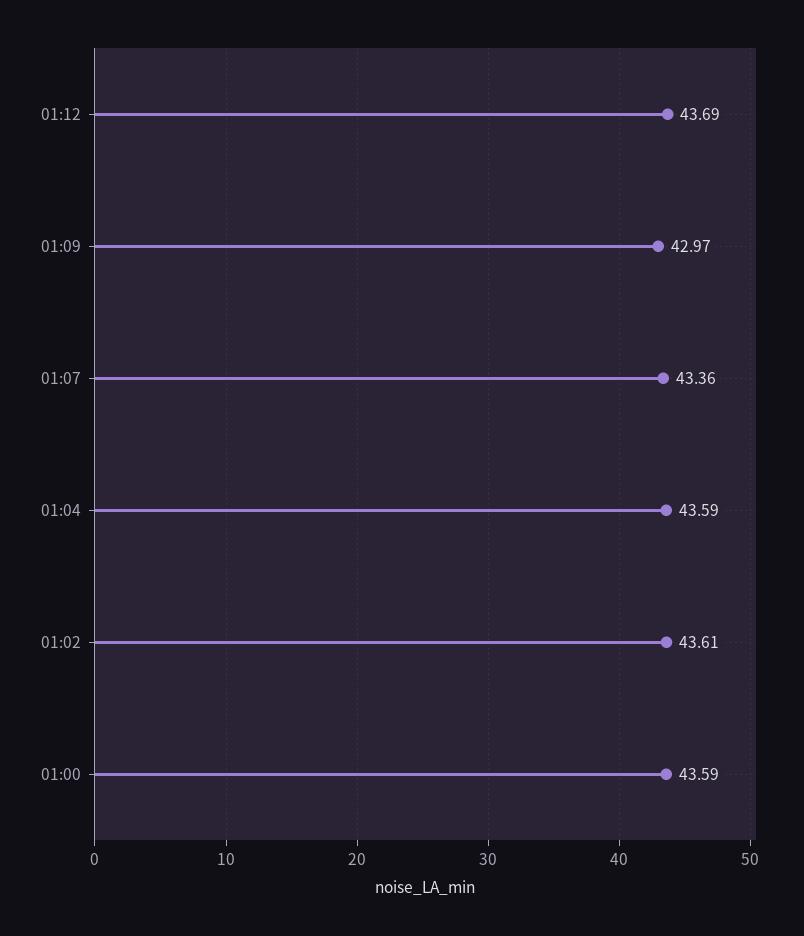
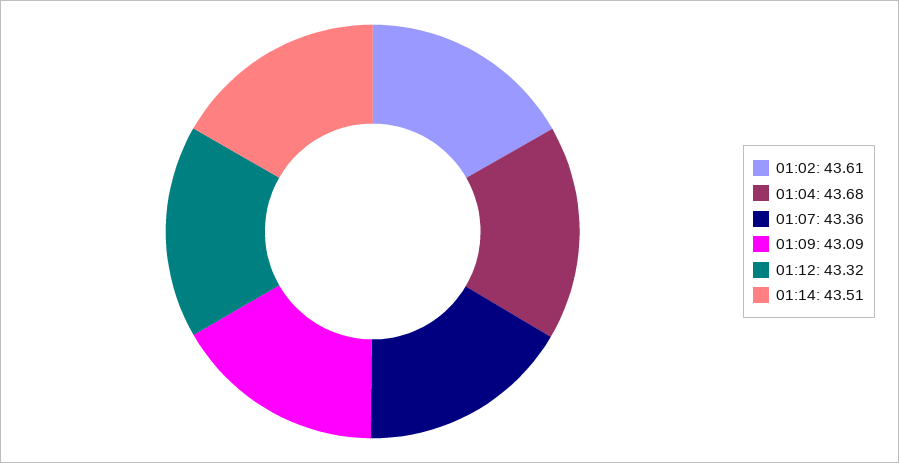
01:12: 43.69 -> 43.32
01:09: 42.97 -> 43.09
01:04: 43.59 -> 43.68
01:00: 43.59 -> none
01:14: none -> 43.51

